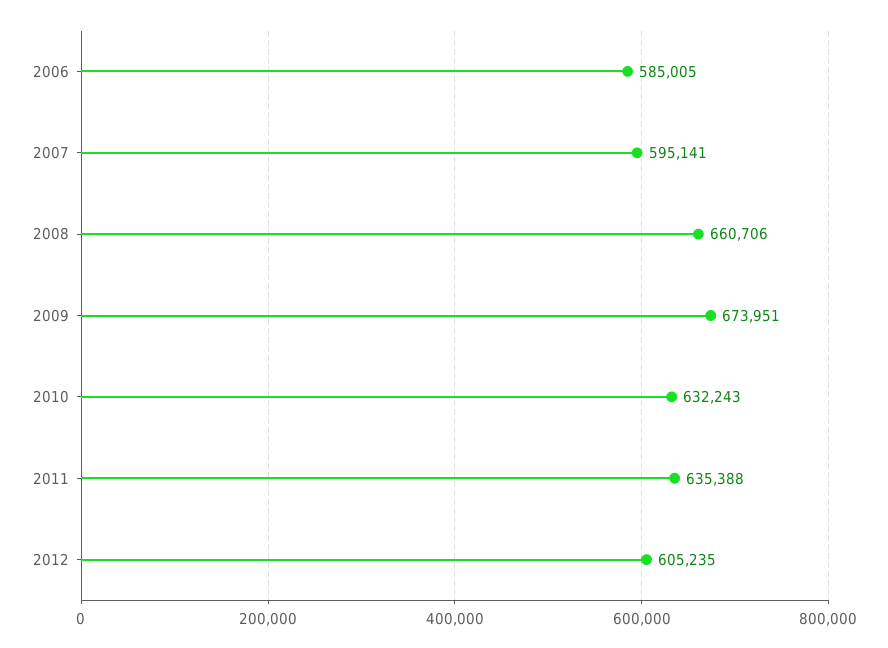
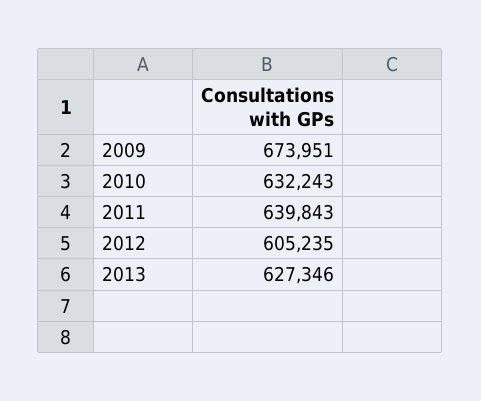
2006: 585005 -> none
2007: 595141 -> none
2008: 660706 -> none
2011: 635388 -> 639843
2013: none -> 627346

